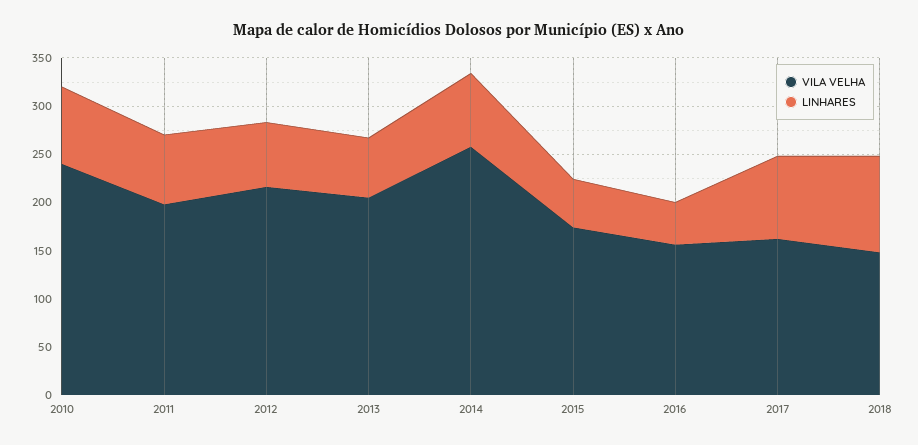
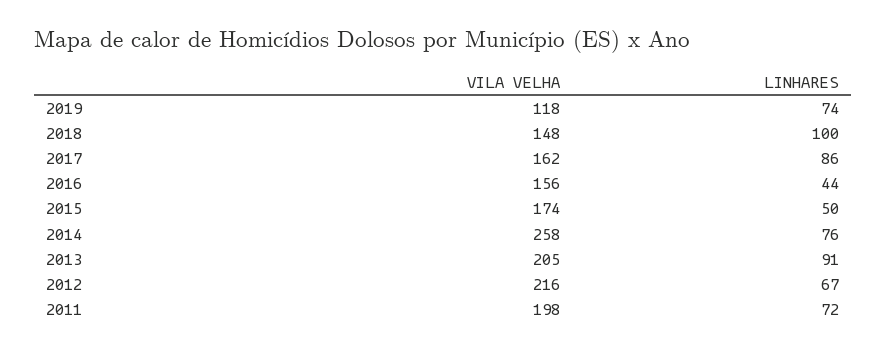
VILA VELHA, 2010: 240 -> none
LINHARES, 2010: 80 -> none
LINHARES, 2013: 60 -> 91
VILA VELHA, 2019: none -> 118
LINHARES, 2019: none -> 74

